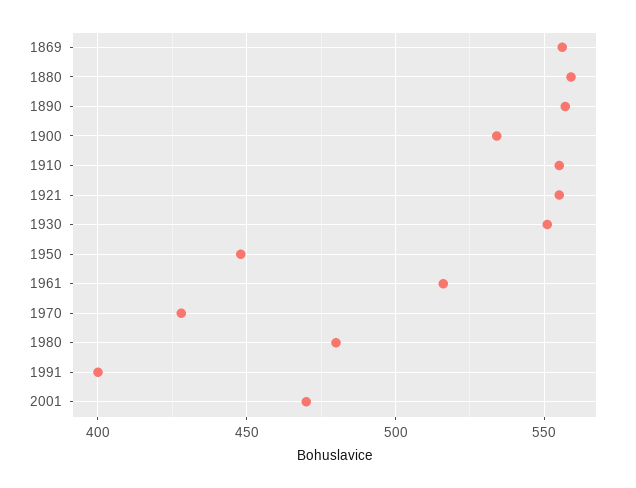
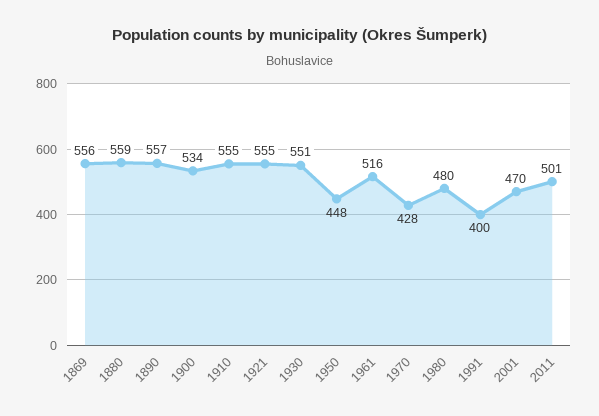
2011: none -> 501

